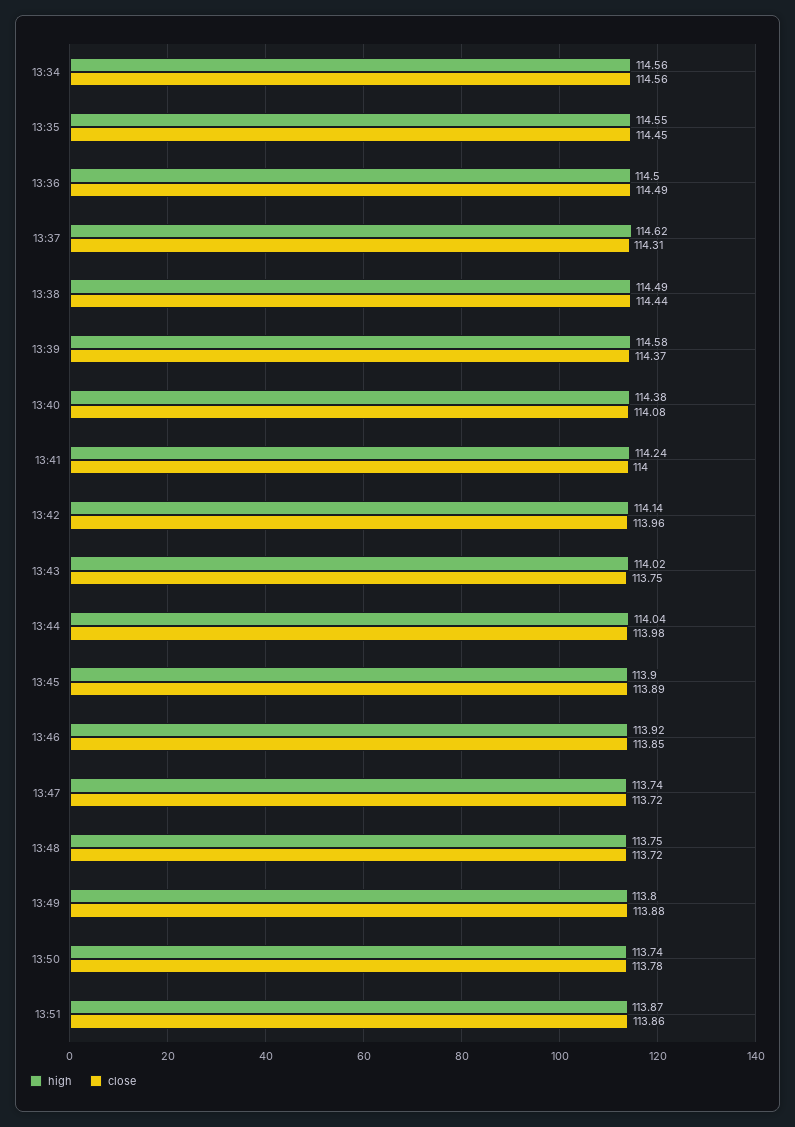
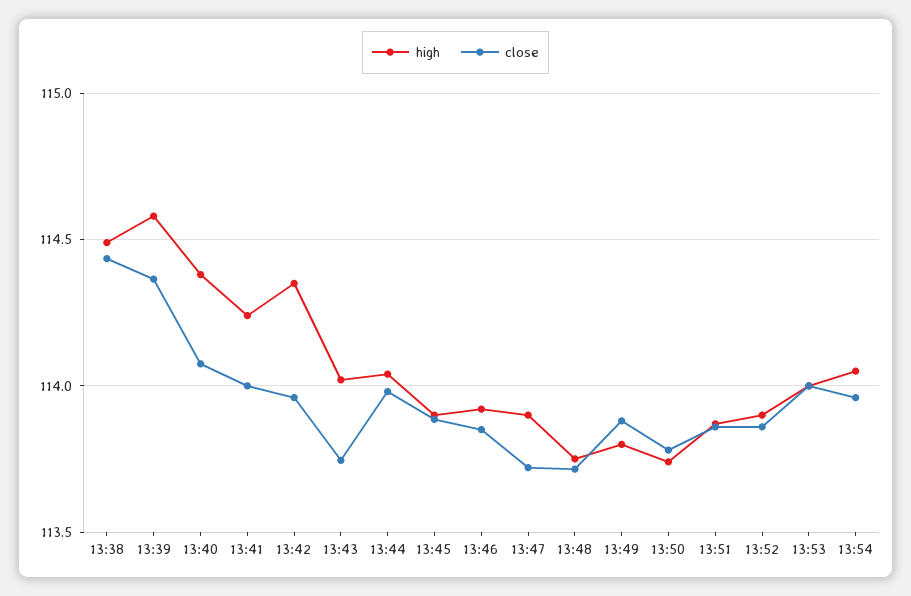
high, 13:34: 114.56 -> none
close, 13:34: 114.56 -> none
high, 13:35: 114.55 -> none
close, 13:35: 114.45 -> none
high, 13:36: 114.5 -> none
close, 13:36: 114.49 -> none
high, 13:37: 114.62 -> none
close, 13:37: 114.31 -> none
high, 13:42: 114.14 -> 114.35
high, 13:47: 113.74 -> 113.9
high, 13:52: none -> 113.9
close, 13:52: none -> 113.85
high, 13:53: none -> 114
close, 13:53: none -> 114
high, 13:54: none -> 114.05
close, 13:54: none -> 113.95

